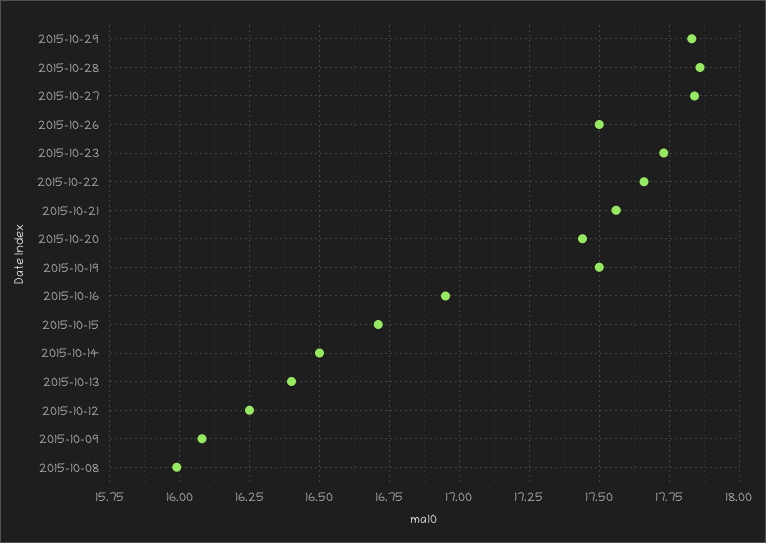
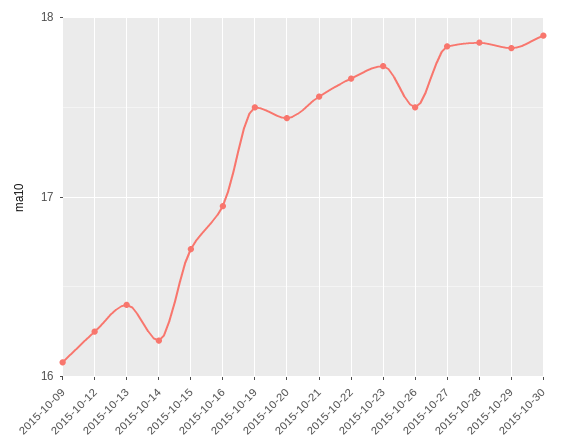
2015-10-14: 16.5 -> 16.2
2015-10-08: 16 -> none
2015-10-30: none -> 17.9

